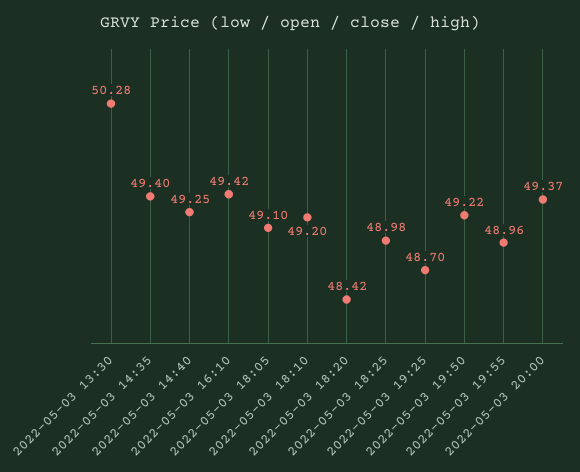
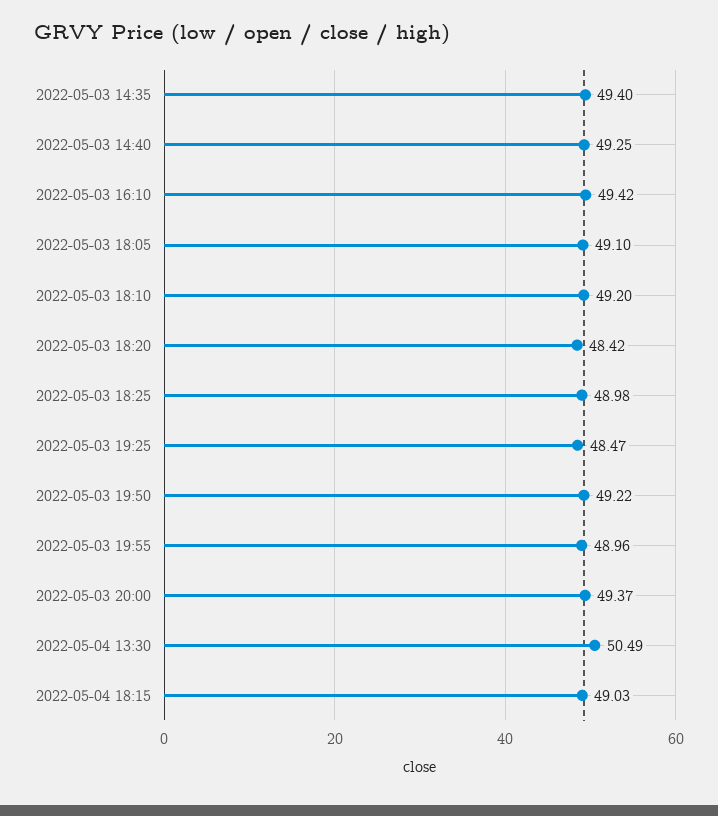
2022-05-03 13:30: 50.28 -> none
2022-05-03 19:25: 48.7 -> 48.47
2022-05-04 13:30: none -> 50.49
2022-05-04 18:15: none -> 49.03

